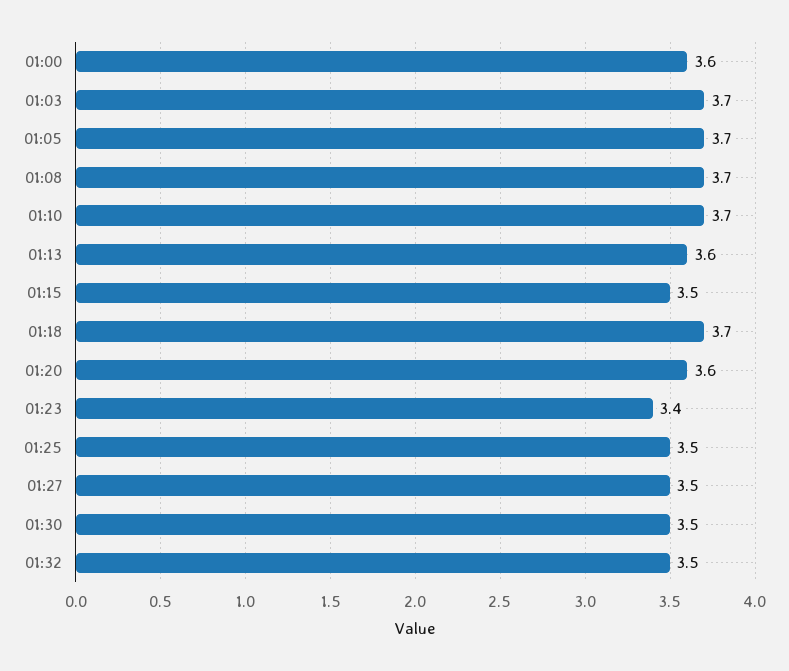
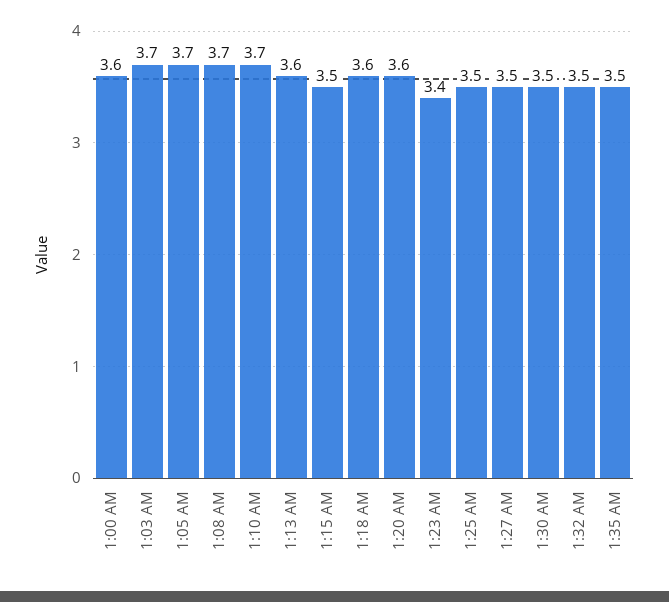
01:18: 3.7 -> 3.6
1:35 AM: none -> 3.5

